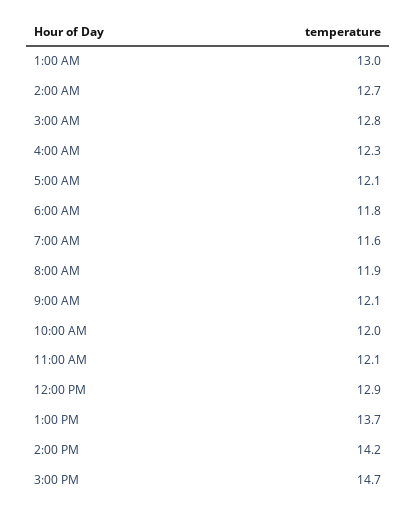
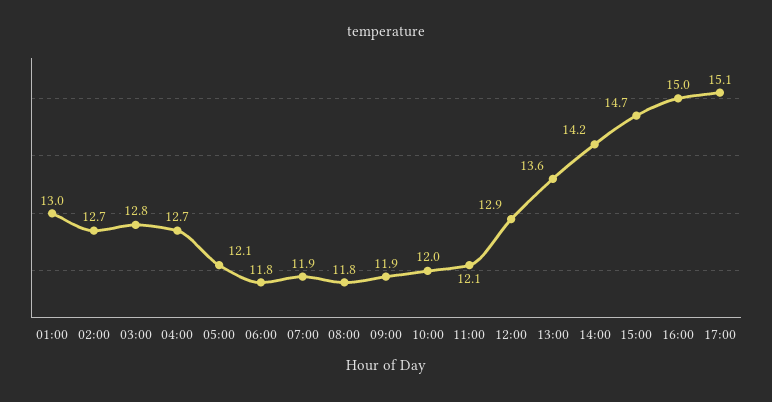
4:00 AM: 12.3 -> 12.7
7:00 AM: 11.6 -> 11.9
8:00 AM: 11.9 -> 11.8
9:00 AM: 12.1 -> 11.9
1:00 PM: 13.7 -> 13.6
16:00: none -> 15
17:00: none -> 15.1

